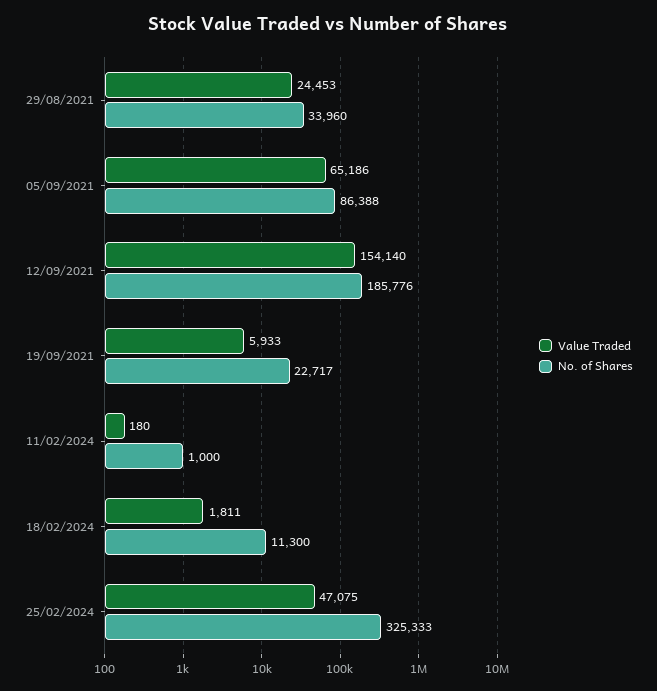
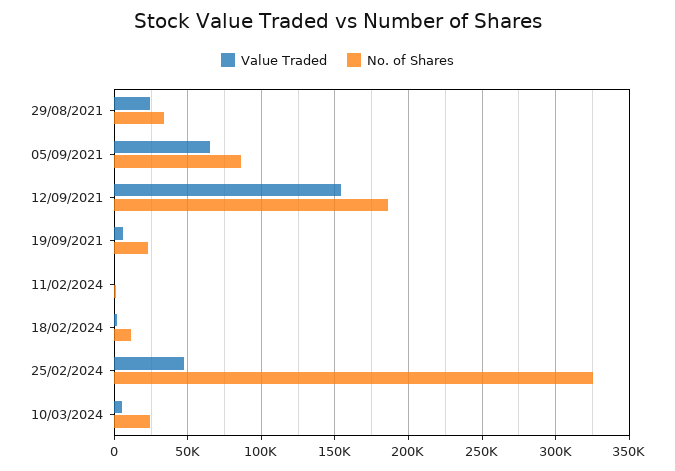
Value Traded, 10/03/2024: none -> 5000
No. of Shares, 10/03/2024: none -> 25000

